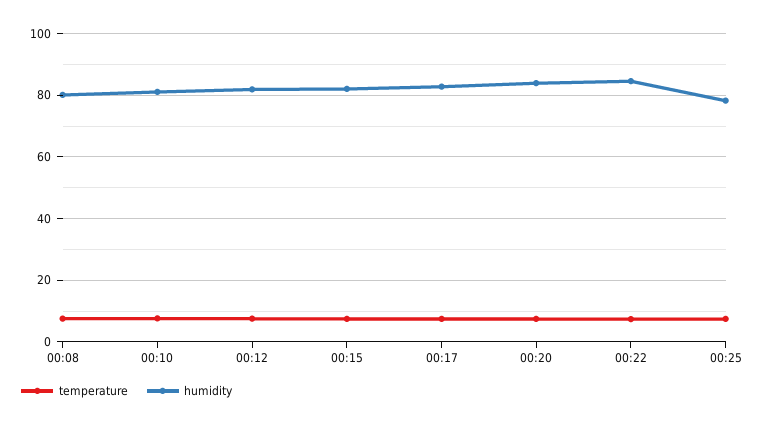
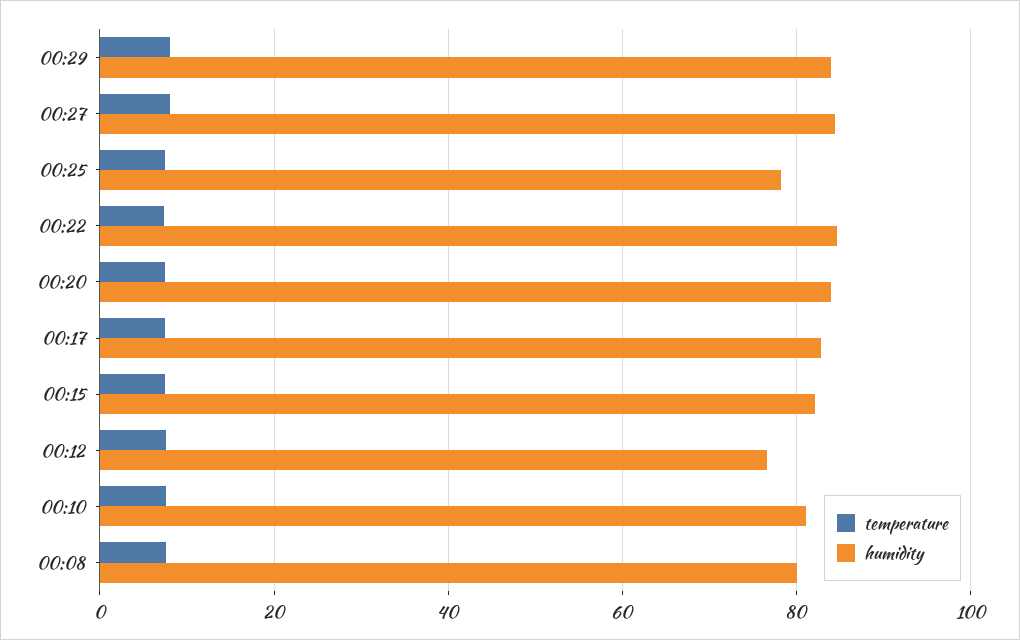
humidity, 00:12: 82 -> 76
temperature, 00:29: none -> 8
humidity, 00:29: none -> 84
temperature, 00:27: none -> 8
humidity, 00:27: none -> 84

